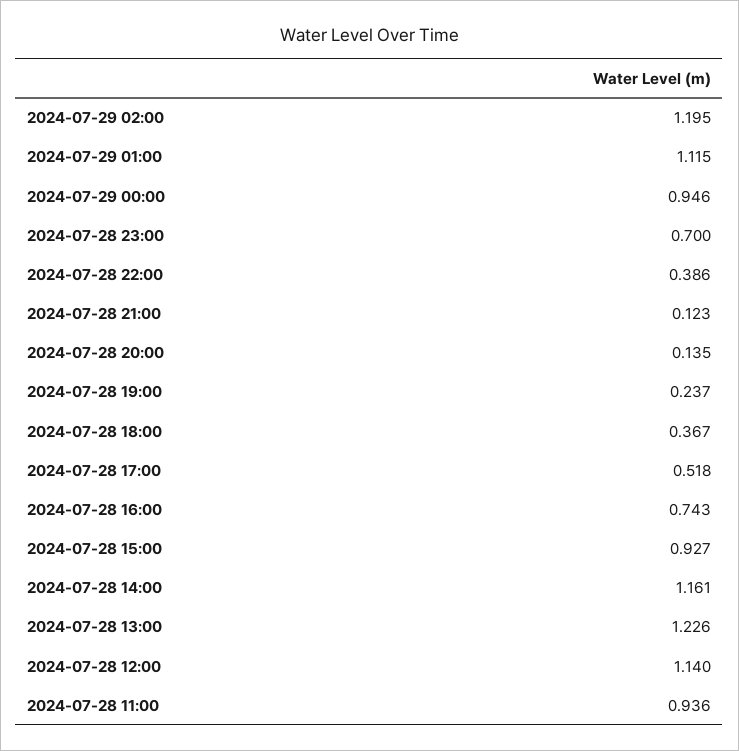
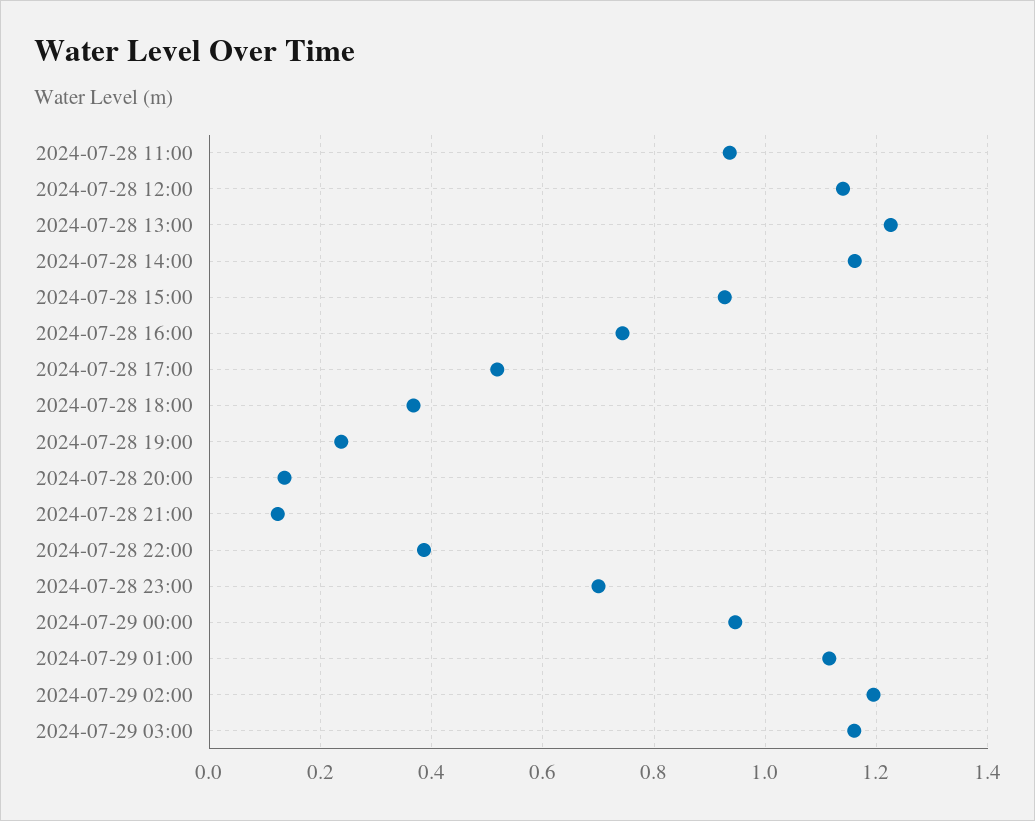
2024-07-29 03:00: none -> 1.16

